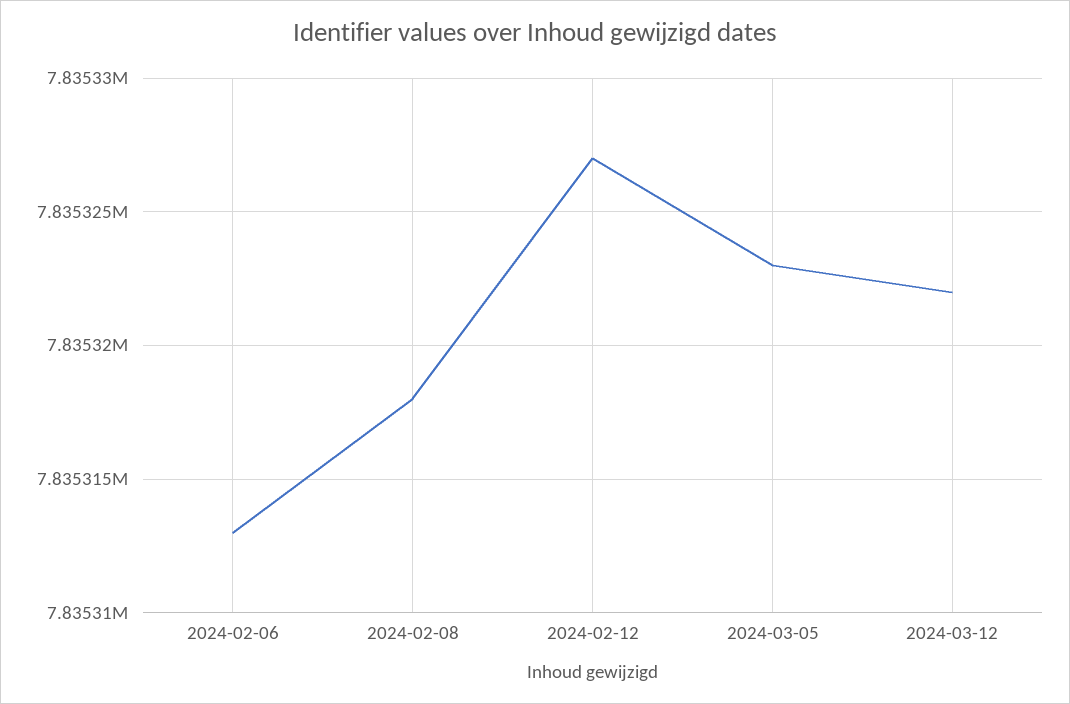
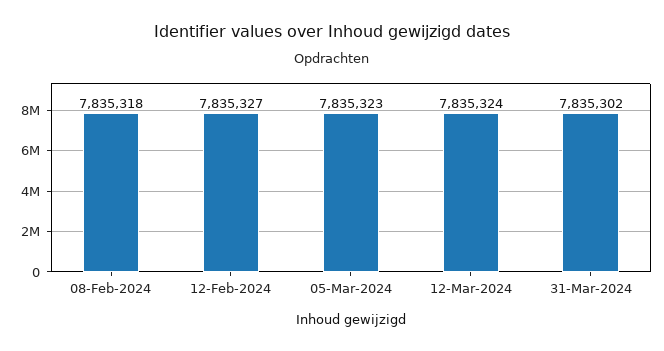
2024-02-06: 7835313 -> none
2024-03-12: 7835322 -> 7835324
31-Mar-2024: none -> 7835302

